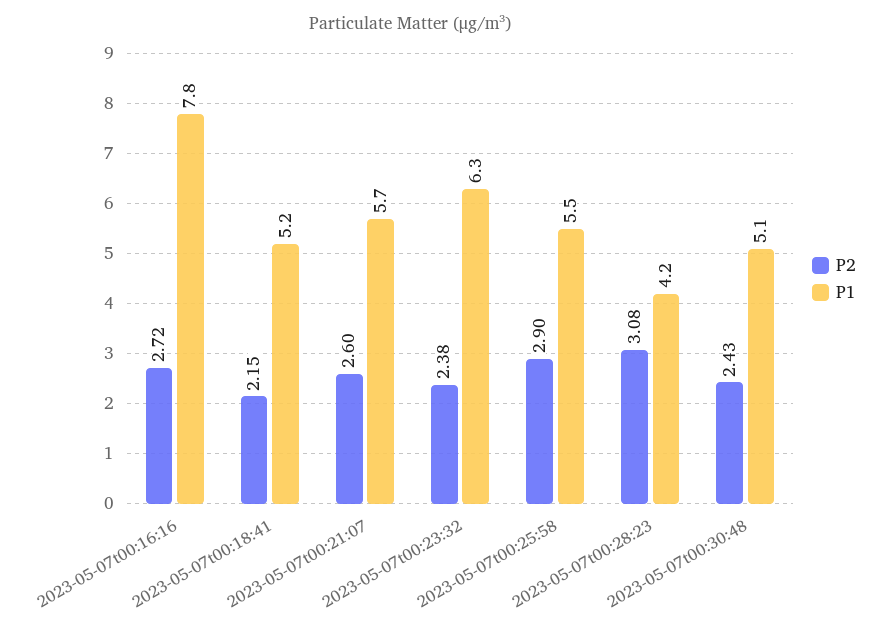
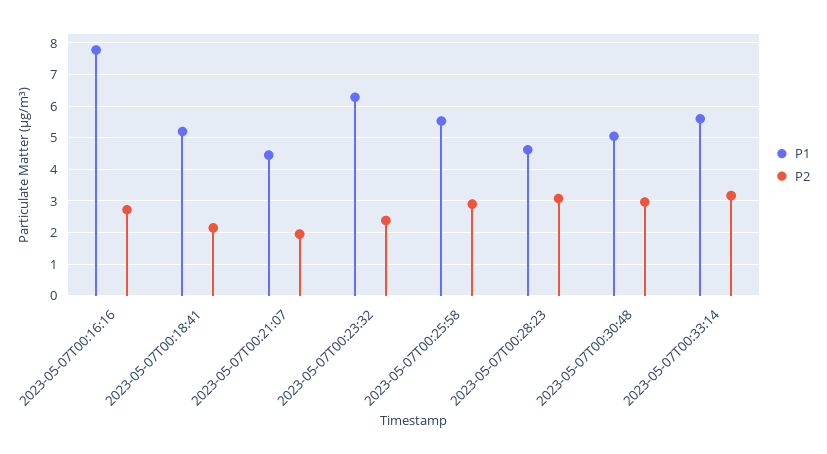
P2, 2023-05-07t00:21:07: 2.6 -> 2
P1, 2023-05-07t00:21:07: 5.7 -> 4.4
P1, 2023-05-07t00:28:23: 4.2 -> 4.6
P2, 2023-05-07t00:30:48: 2.43 -> 3
P1, 2023-05-07T00:33:14: none -> 5.6
P2, 2023-05-07T00:33:14: none -> 3.2

